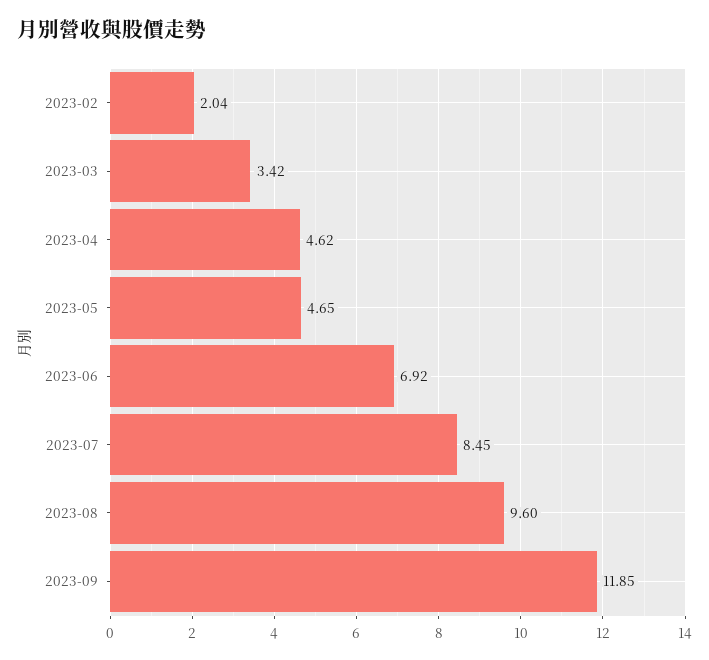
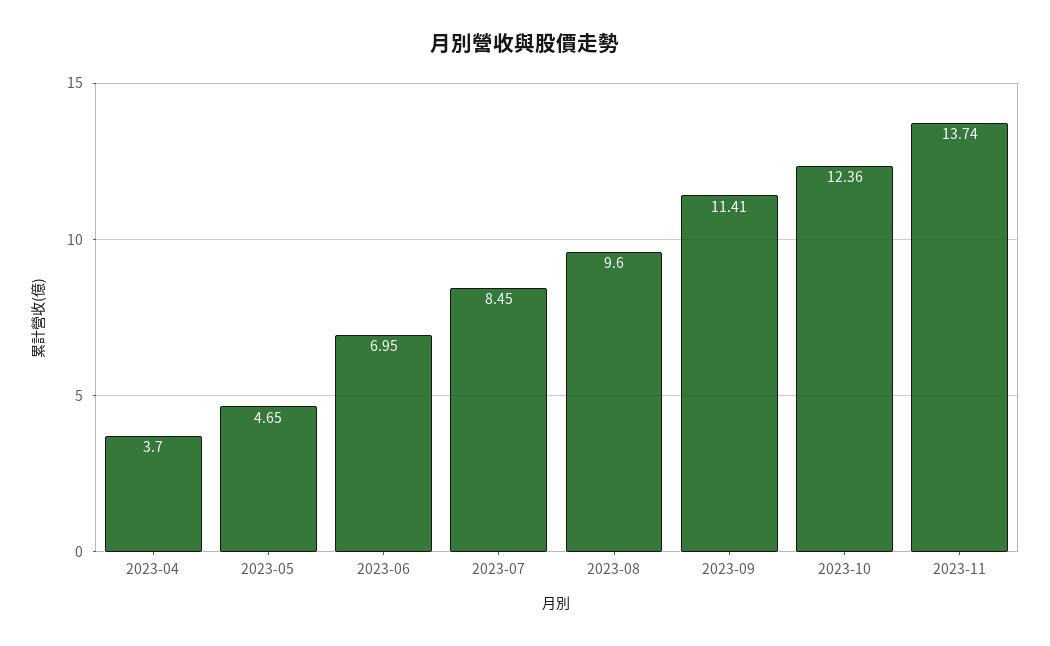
2023-02: 2.04 -> none
2023-03: 3.42 -> none
2023-04: 4.62 -> 3.7
2023-06: 6.92 -> 6.95
2023-09: 11.85 -> 11.41
2023-10: none -> 12.36
2023-11: none -> 13.74

